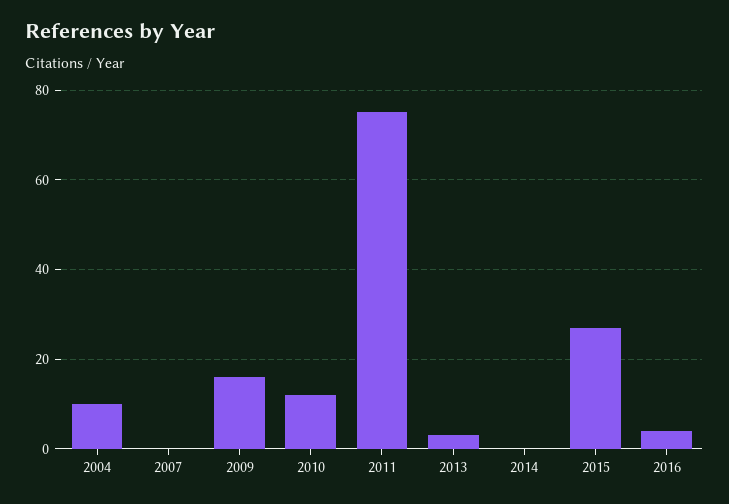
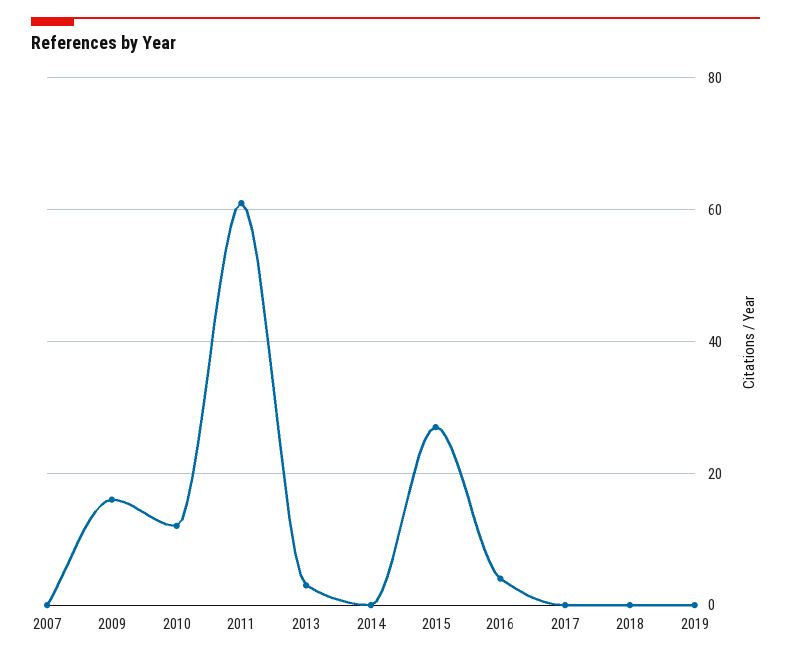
2004: 10 -> none
2011: 75 -> 60
2017: none -> 0
2018: none -> 0
2019: none -> 0

